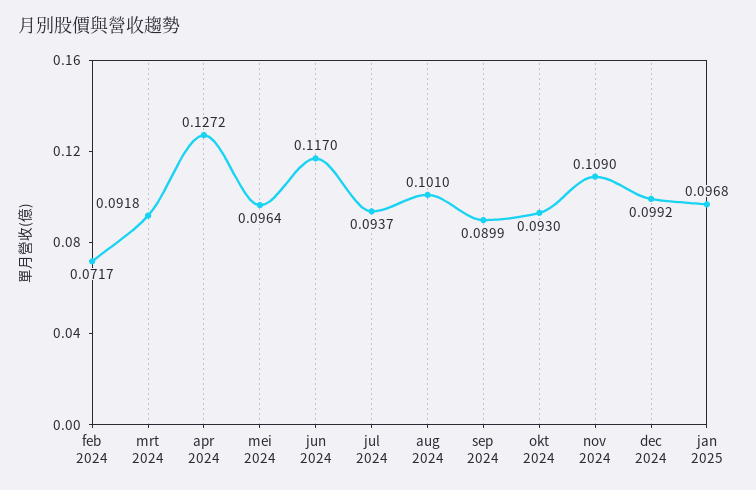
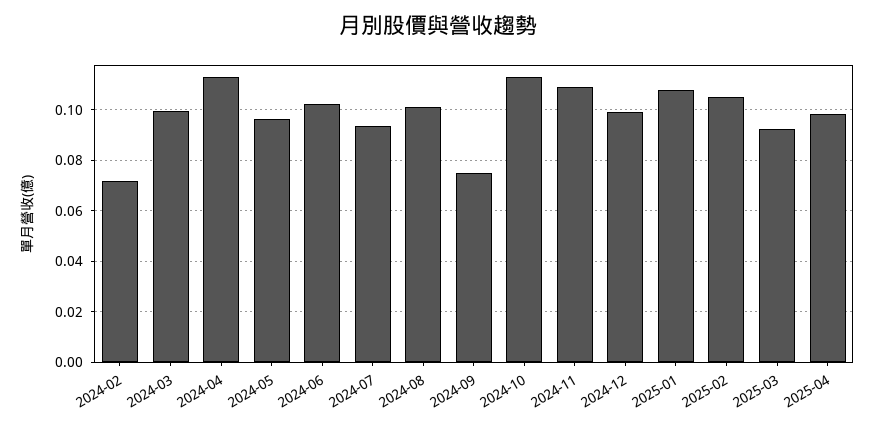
mrt 2024: 0.0918 -> 0.1
apr 2024: 0.1272 -> 0.1125
jun 2024: 0.117 -> 0.1025
sep 2024: 0.0899 -> 0.075
okt 2024: 0.093 -> 0.1125
jan 2025: 0.0968 -> 0.1075
2025-02: none -> 0.105
2025-03: none -> 0.0925
2025-04: none -> 0.0975

